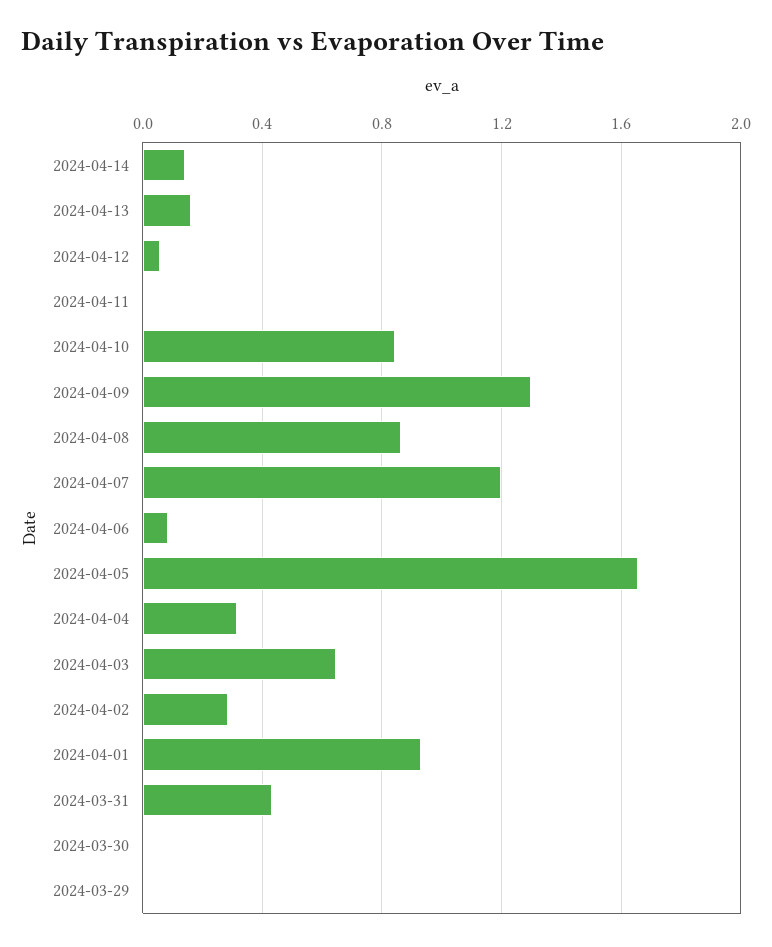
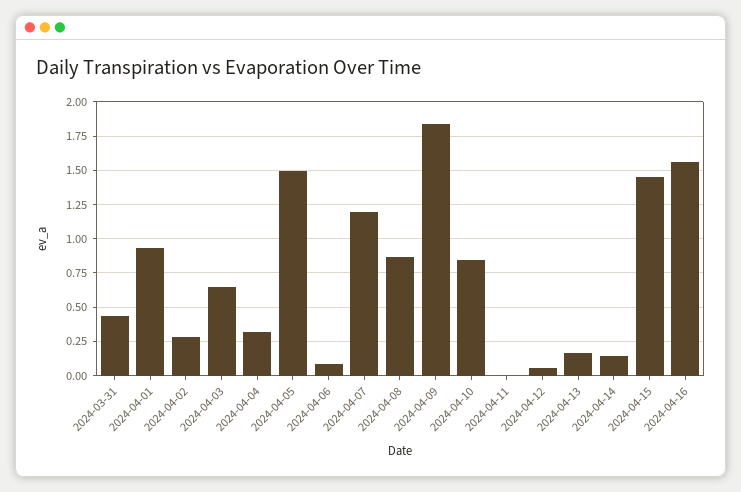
2024-04-09: 1.3 -> 1.85
2024-04-05: 1.65 -> 1.5
2024-03-30: 0 -> none
2024-03-29: 0 -> none
2024-04-15: none -> 1.45
2024-04-16: none -> 1.55

